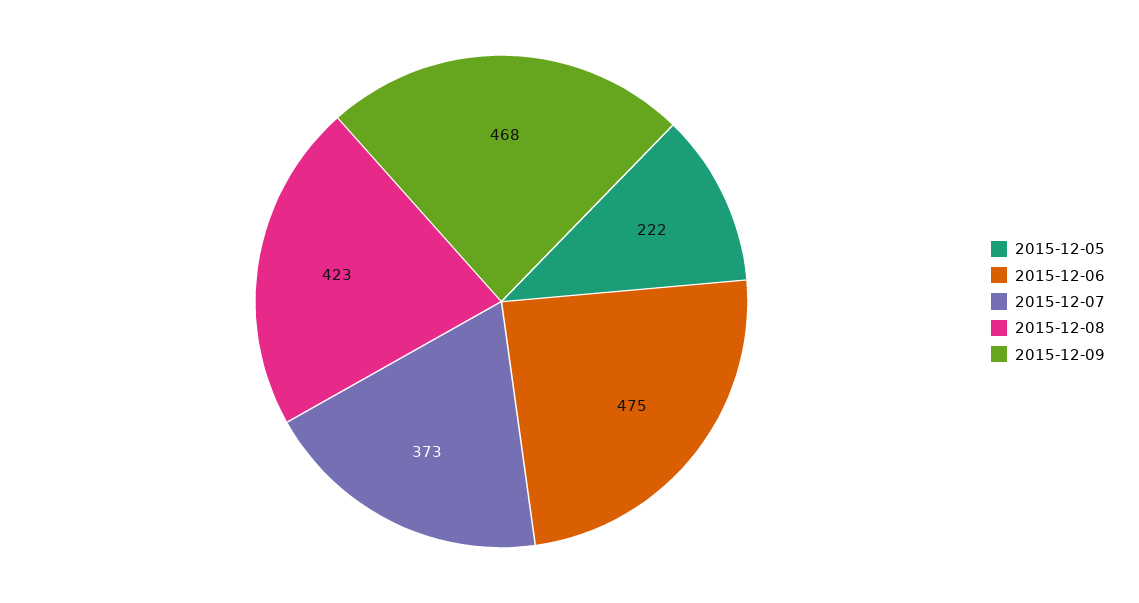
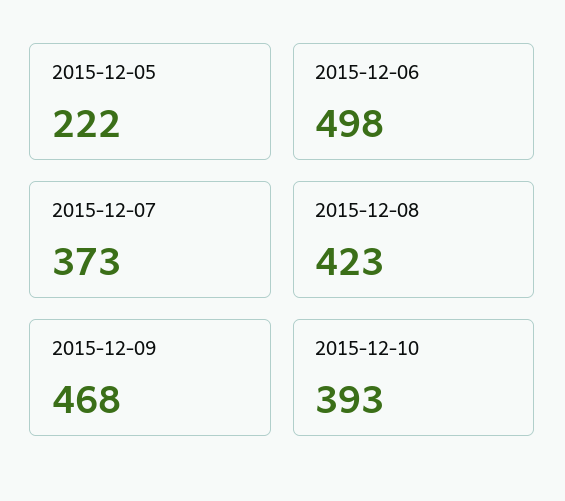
2015-12-06: 475 -> 498
2015-12-10: none -> 393

